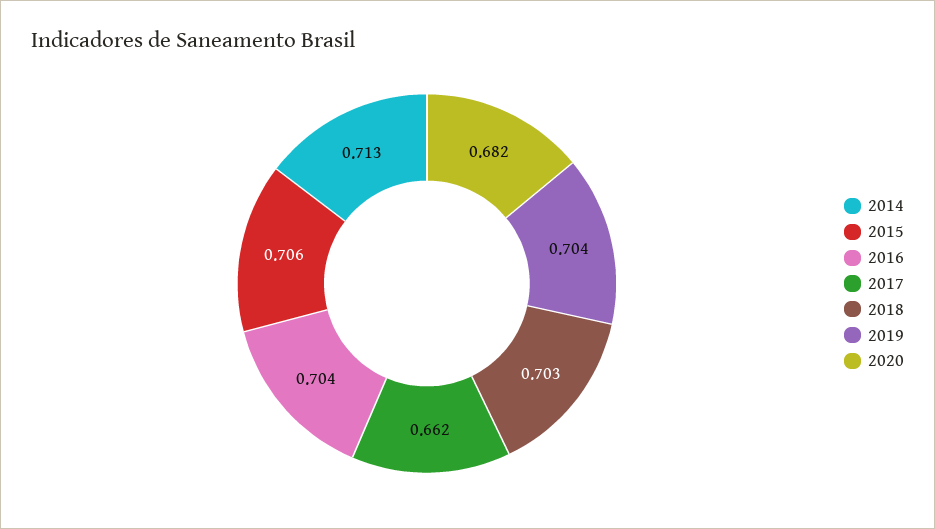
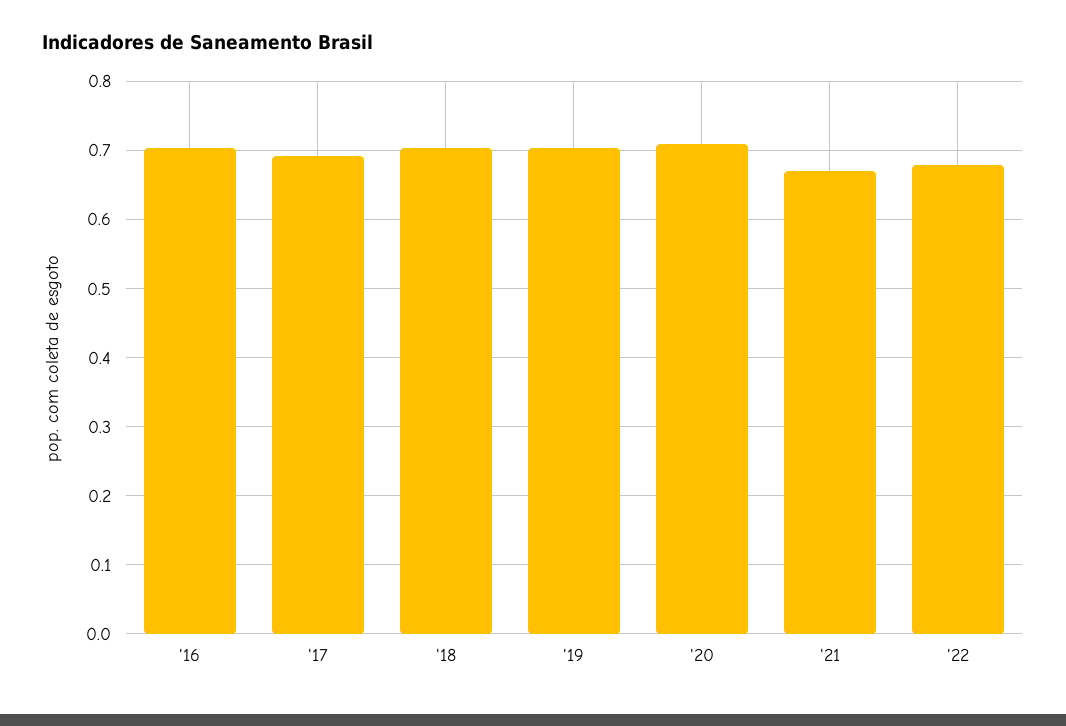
2014: 0.713 -> none
2015: 0.706 -> none
2017: 0.662 -> 0.69
2020: 0.682 -> 0.71
'21: none -> 0.67
'22: none -> 0.68

